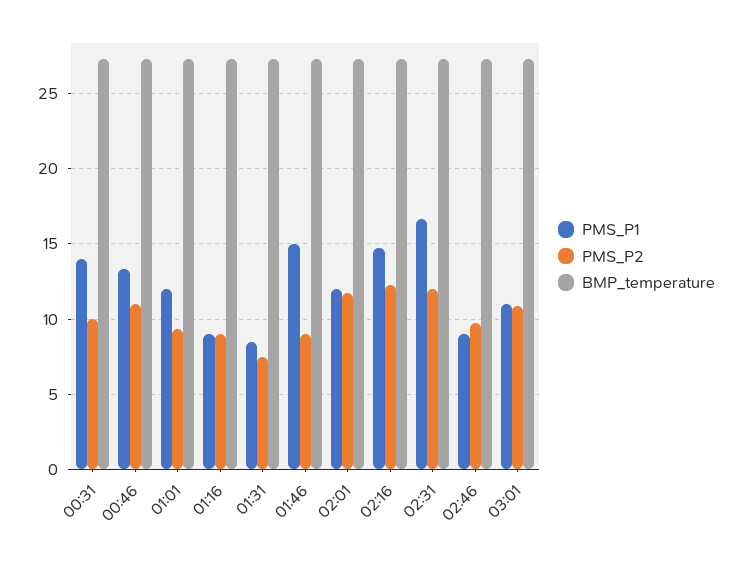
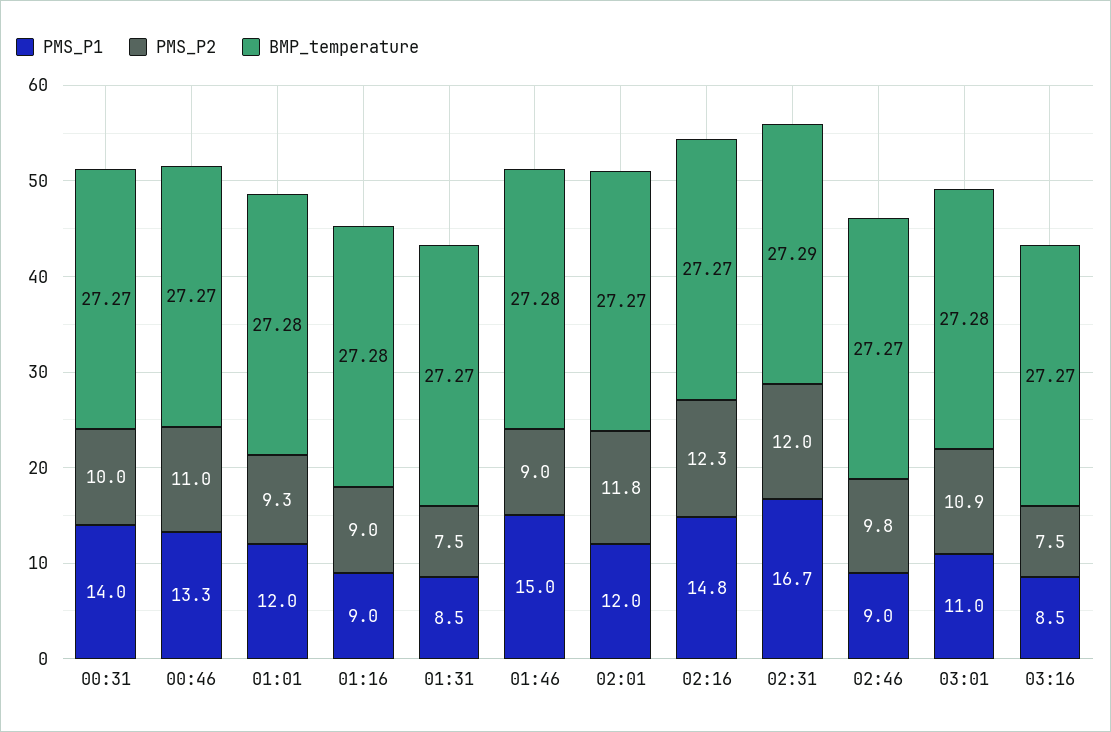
PMS_P1, 03:16: none -> 8.5
PMS_P2, 03:16: none -> 7.5
BMP_temperature, 03:16: none -> 27.27

